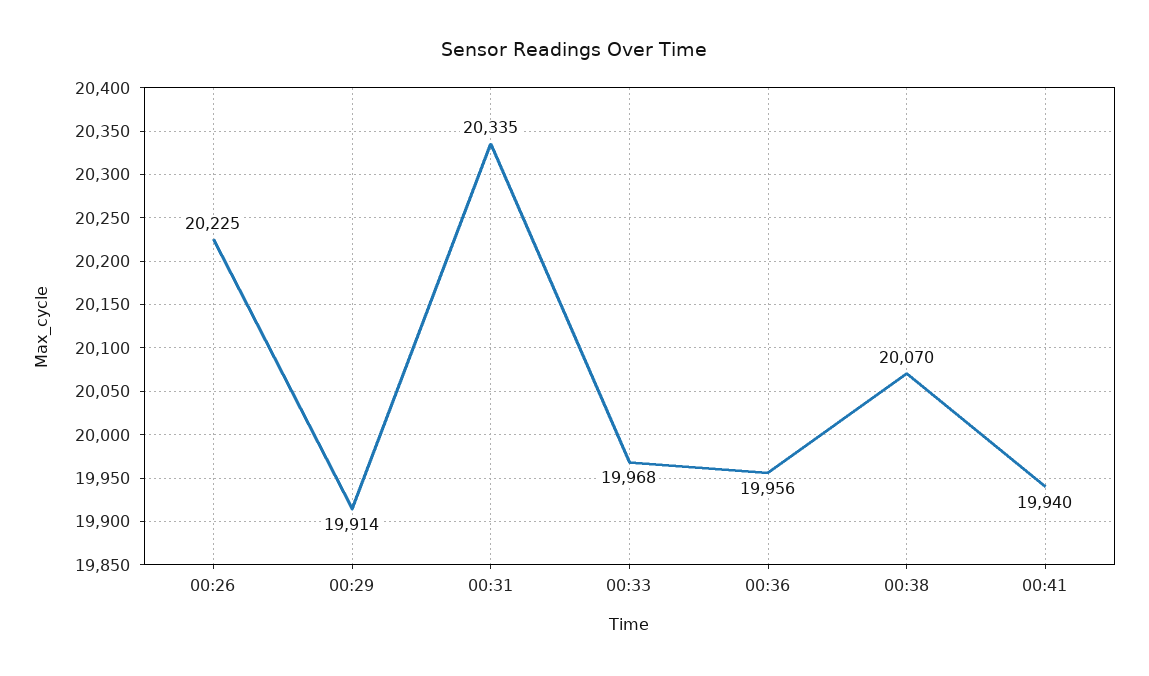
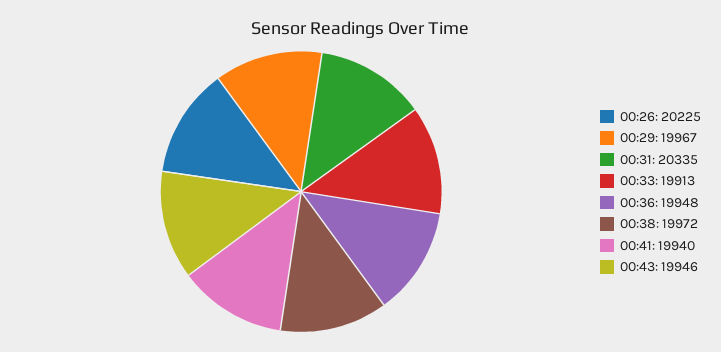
00:29: 19914 -> 19967
00:33: 19968 -> 19913
00:36: 19956 -> 19948
00:38: 20070 -> 19972
00:43: none -> 19946

